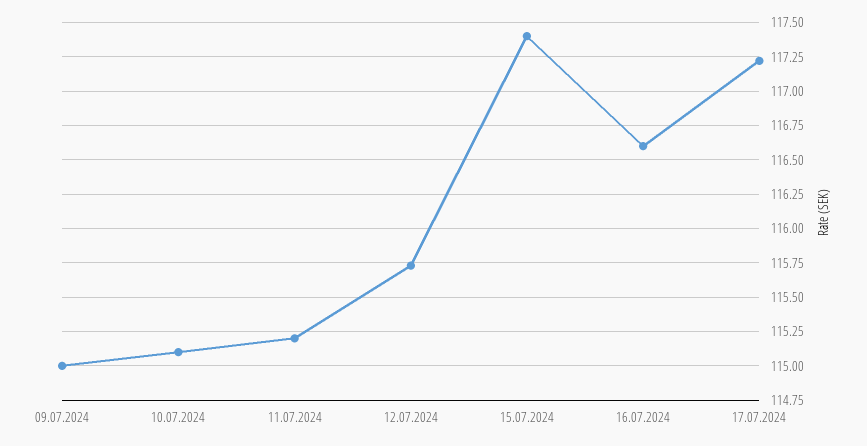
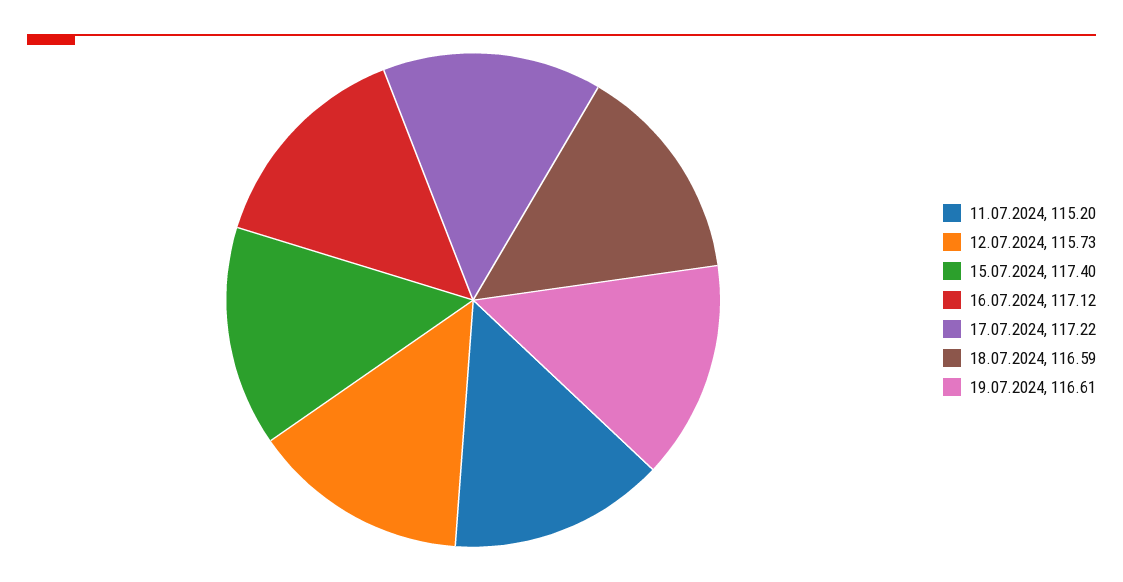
09.07.2024: 115 -> none
10.07.2024: 115.1 -> none
16.07.2024: 116.6 -> 117.12
18.07.2024: none -> 116.59
19.07.2024: none -> 116.61

